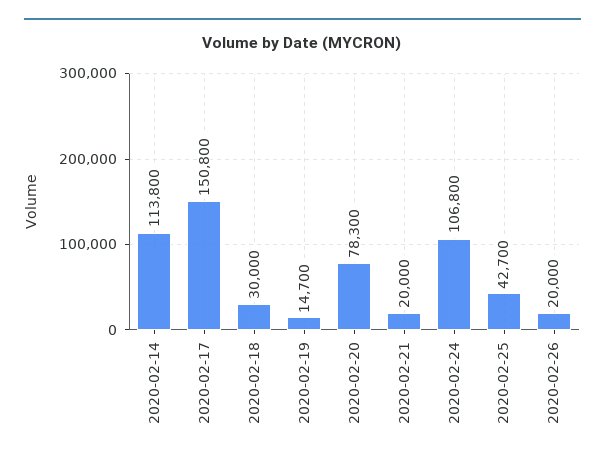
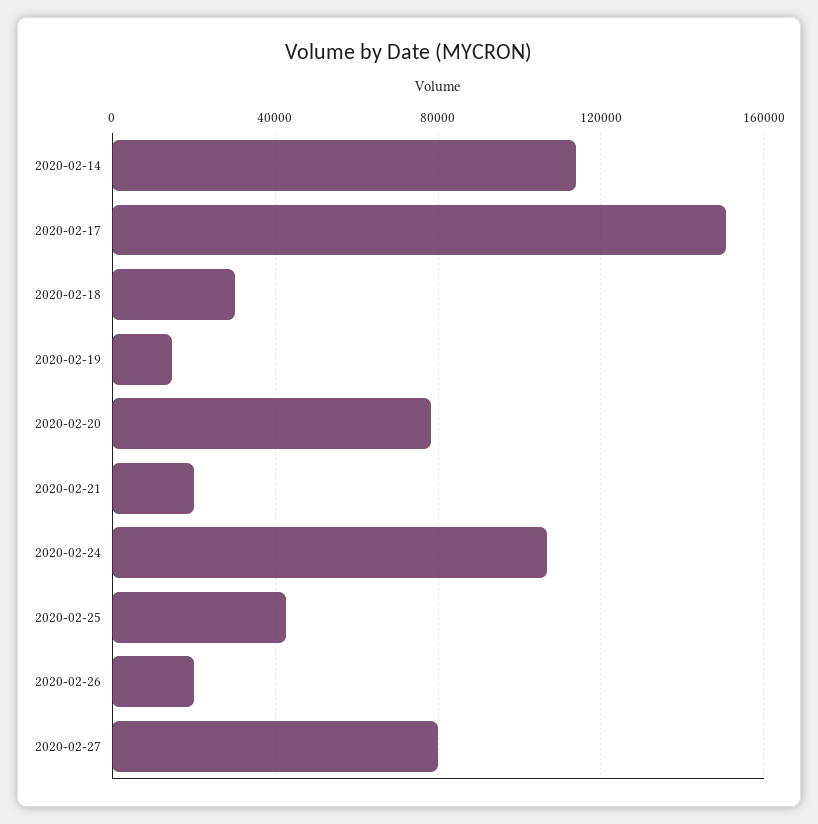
2020-02-27: none -> 80000

